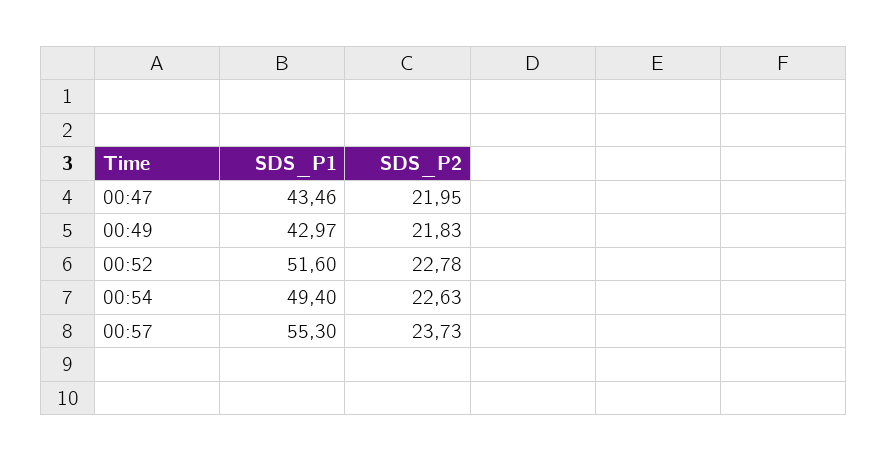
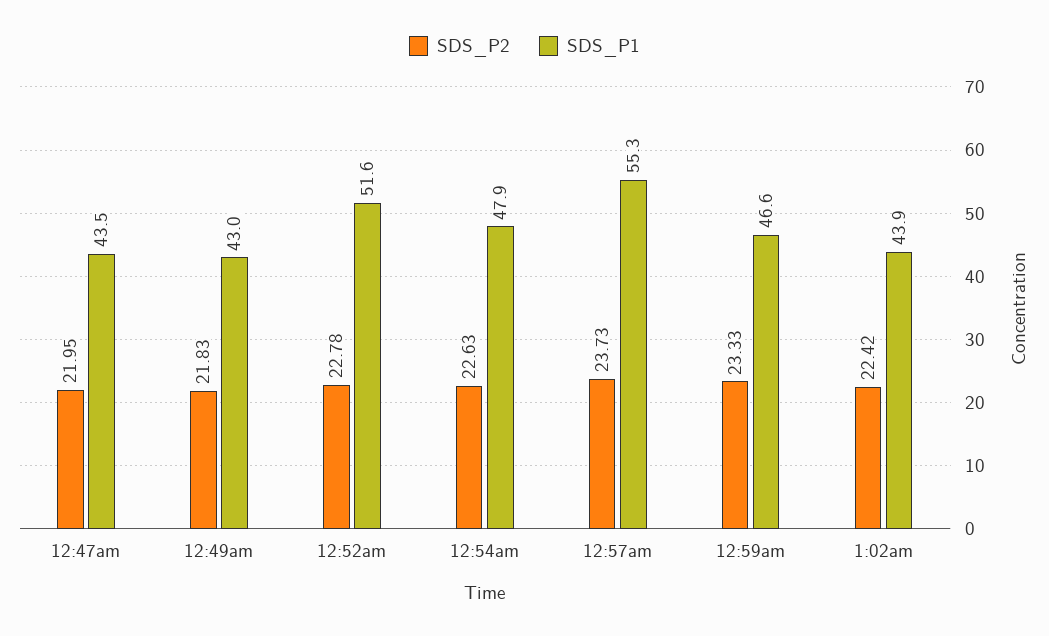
SDS_P1, 00:54: 49.4 -> 47.9
SDS_P2, 12:59am: none -> 23.33
SDS_P1, 12:59am: none -> 46.6
SDS_P2, 1:02am: none -> 22.42
SDS_P1, 1:02am: none -> 43.9

